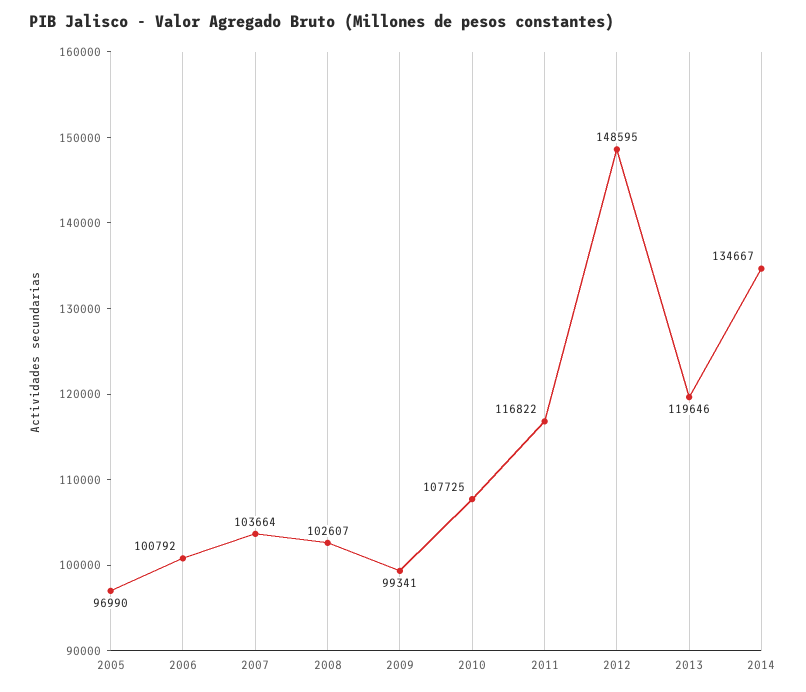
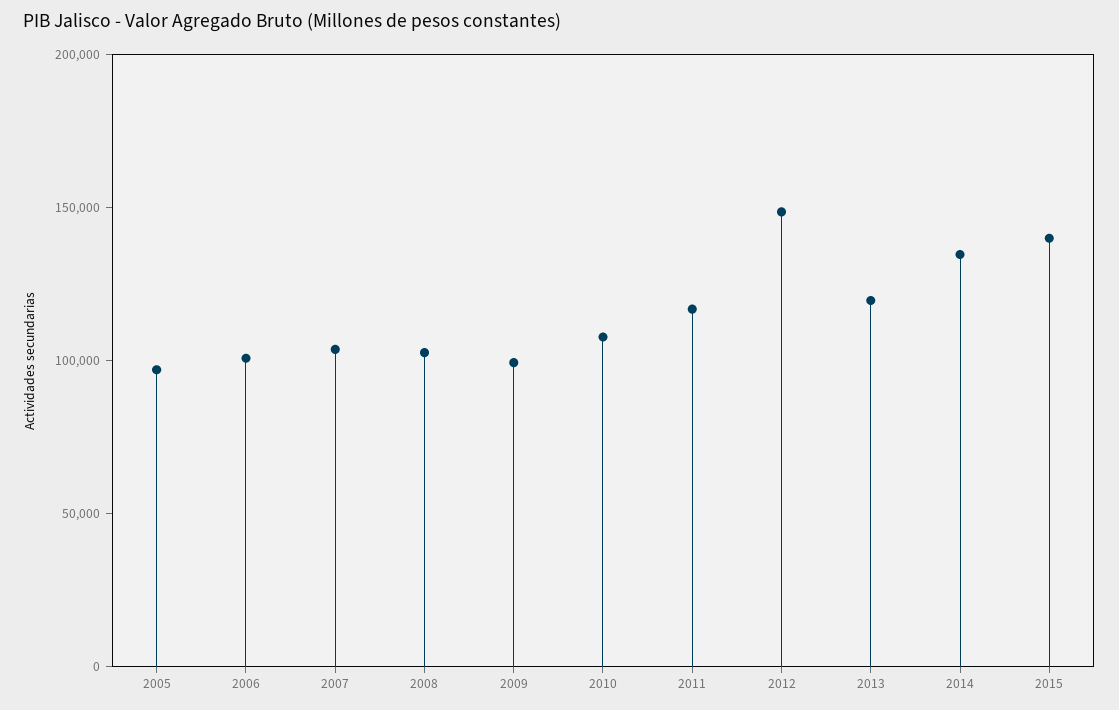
2015: none -> 140000

